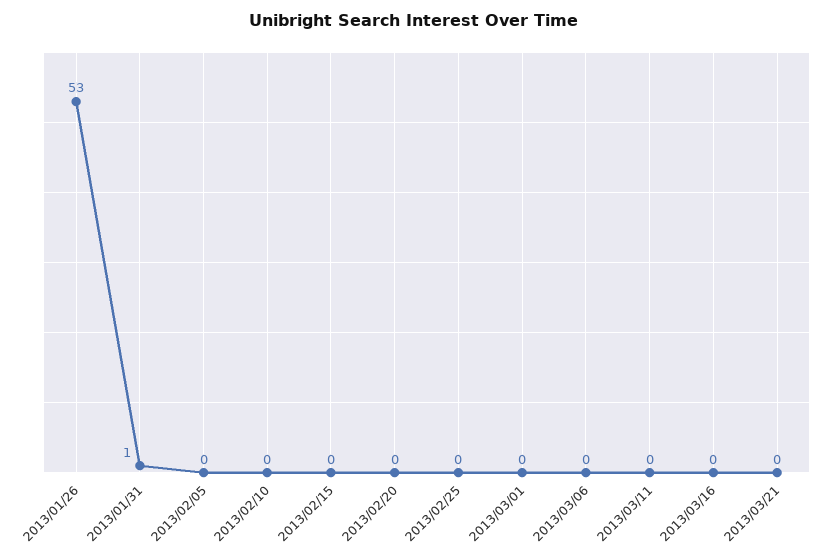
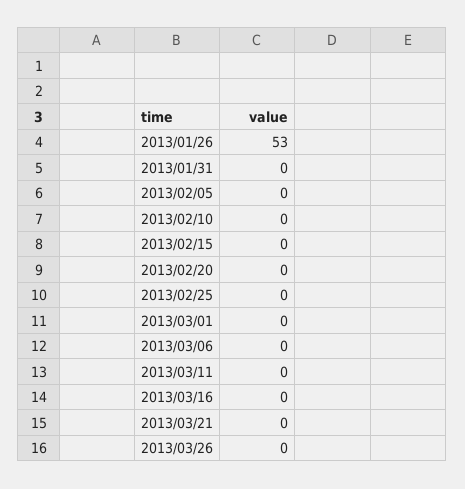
2013/01/31: 1 -> 0
2013/03/26: none -> 0

